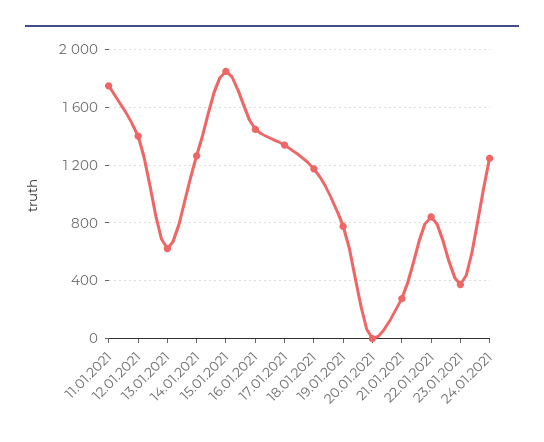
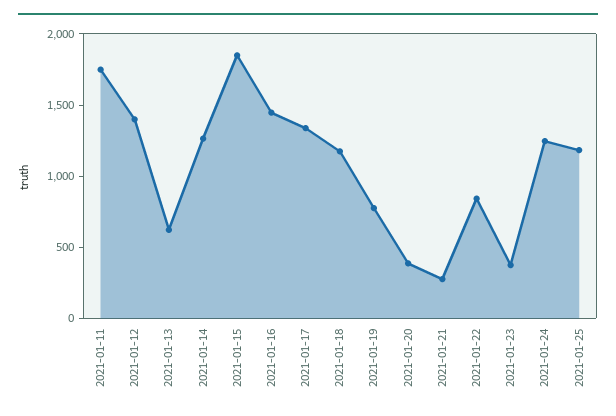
20.01.2021: 0 -> 400
2021-01-25: none -> 1200

